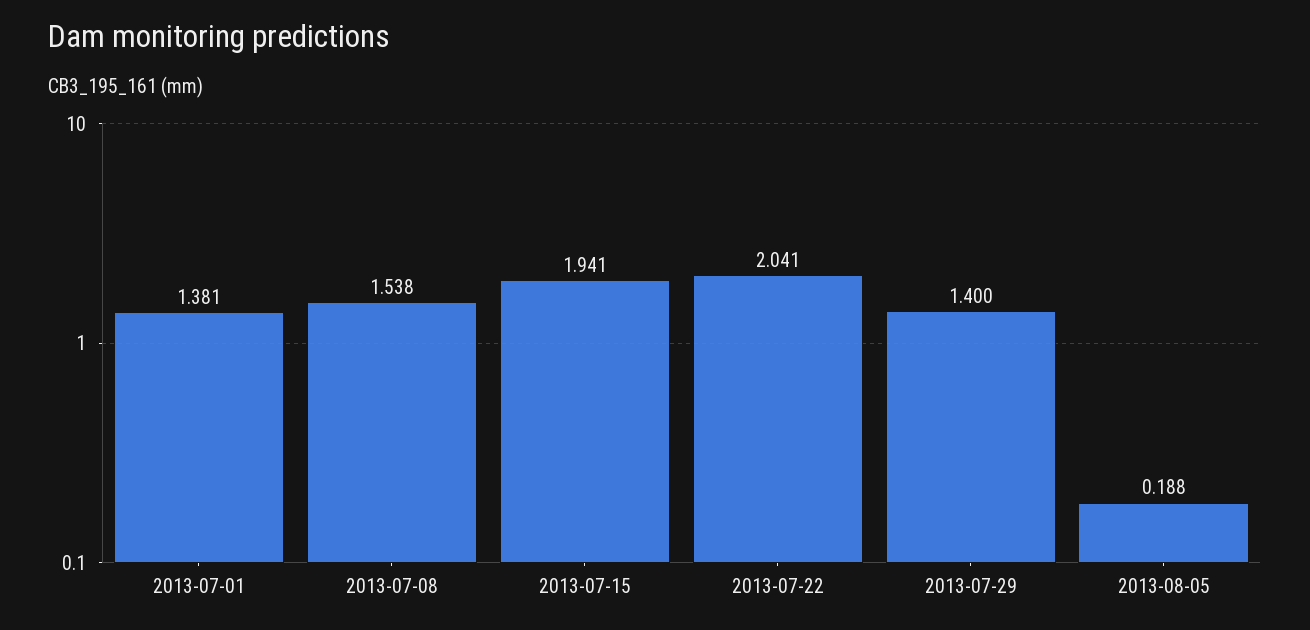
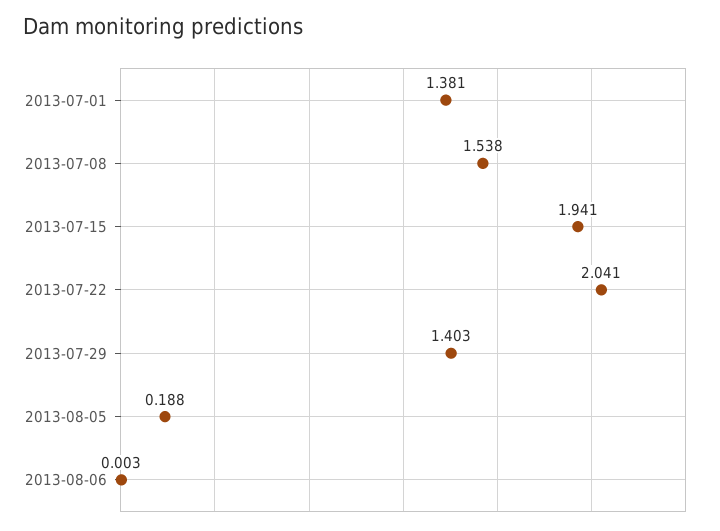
2013-07-29: 1.4 -> 1.403
2013-08-06: none -> 0.003

